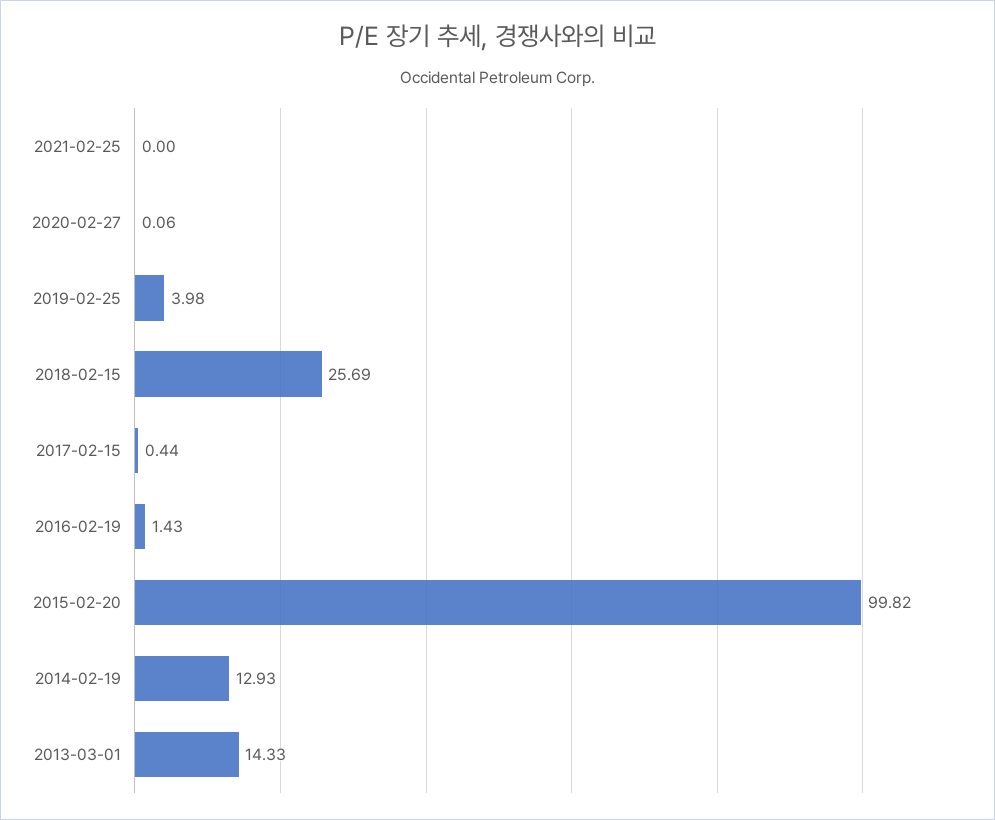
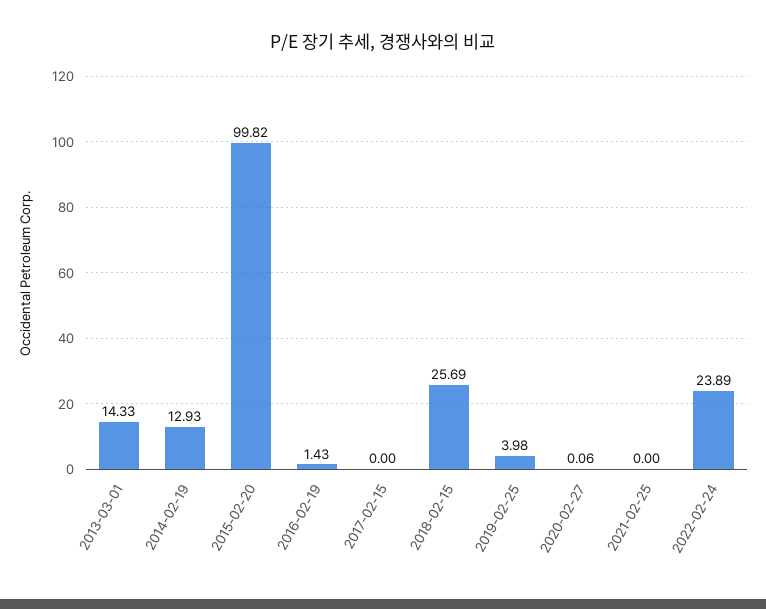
2017-02-15: 0.44 -> 0
2022-02-24: none -> 23.89

